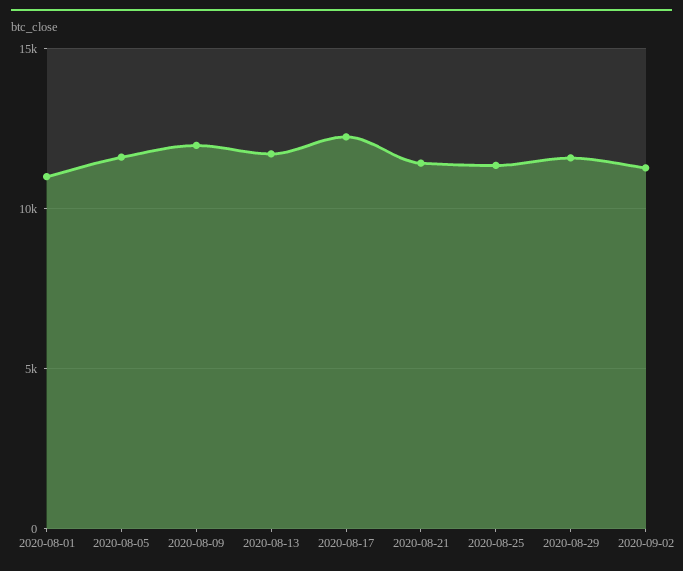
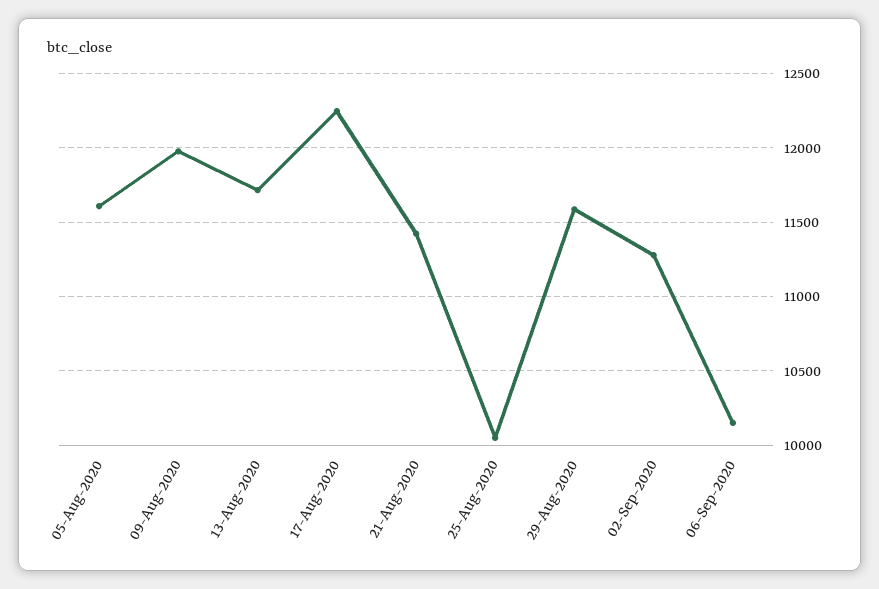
2020-08-01: 11000 -> none
2020-08-25: 11500 -> 10050
06-Sep-2020: none -> 10150

